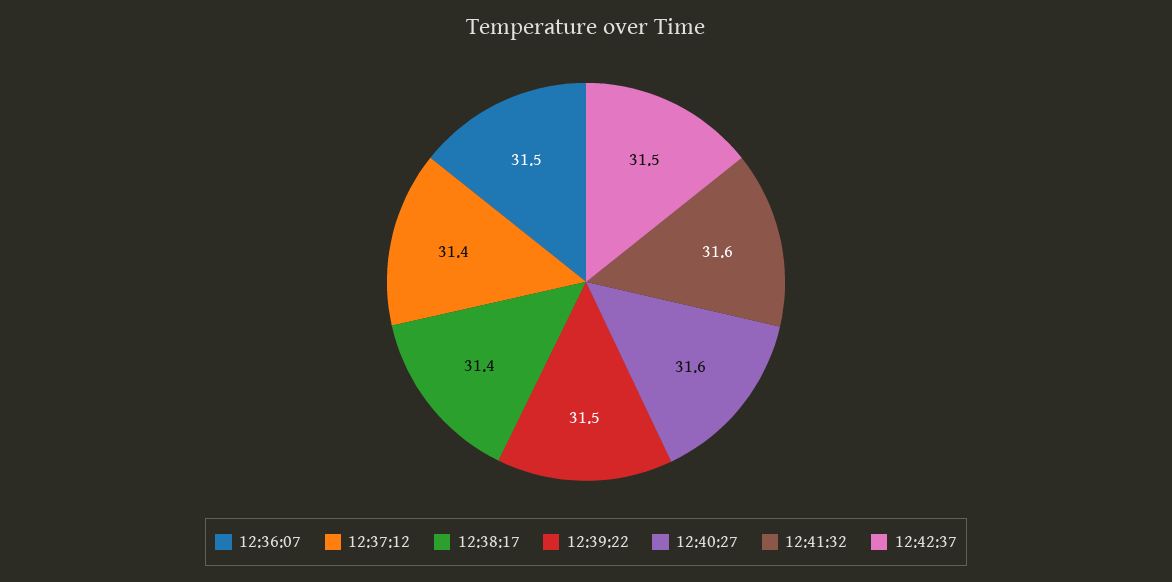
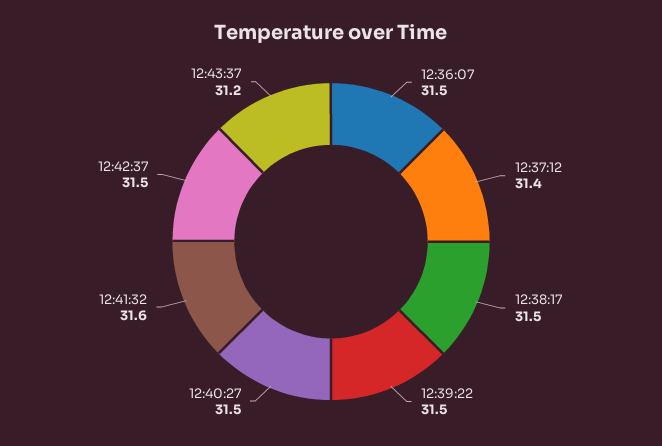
12:38:17: 31.4 -> 31.5
12:40:27: 31.6 -> 31.5
12:43:37: none -> 31.2

